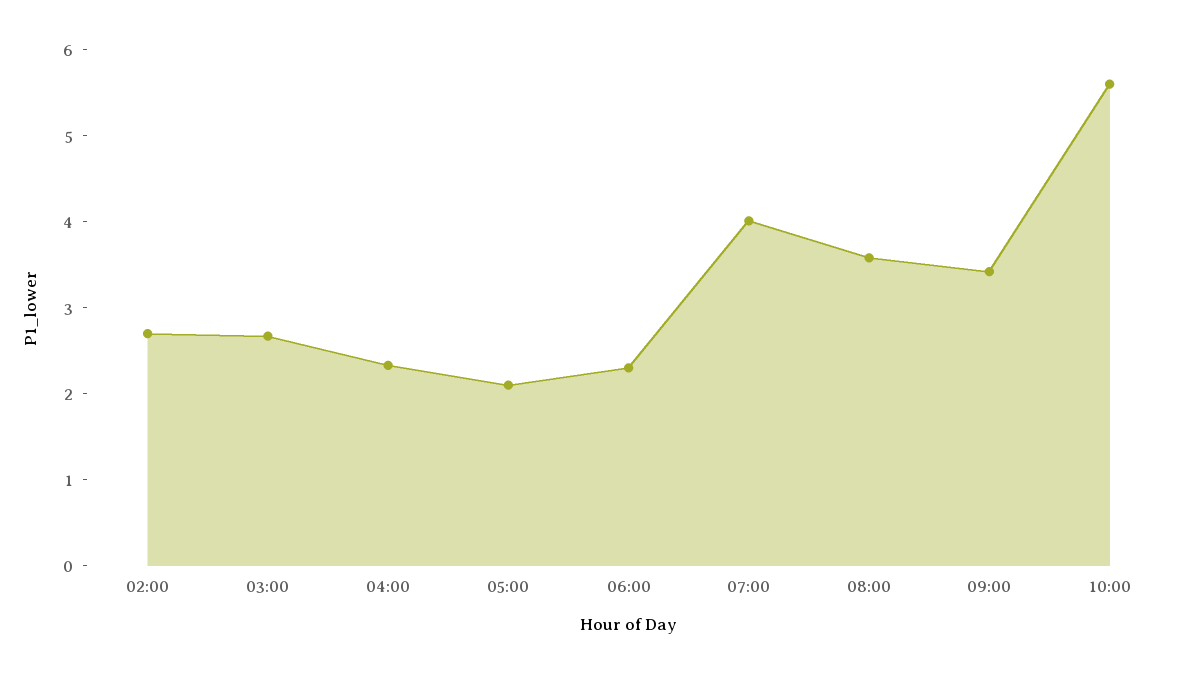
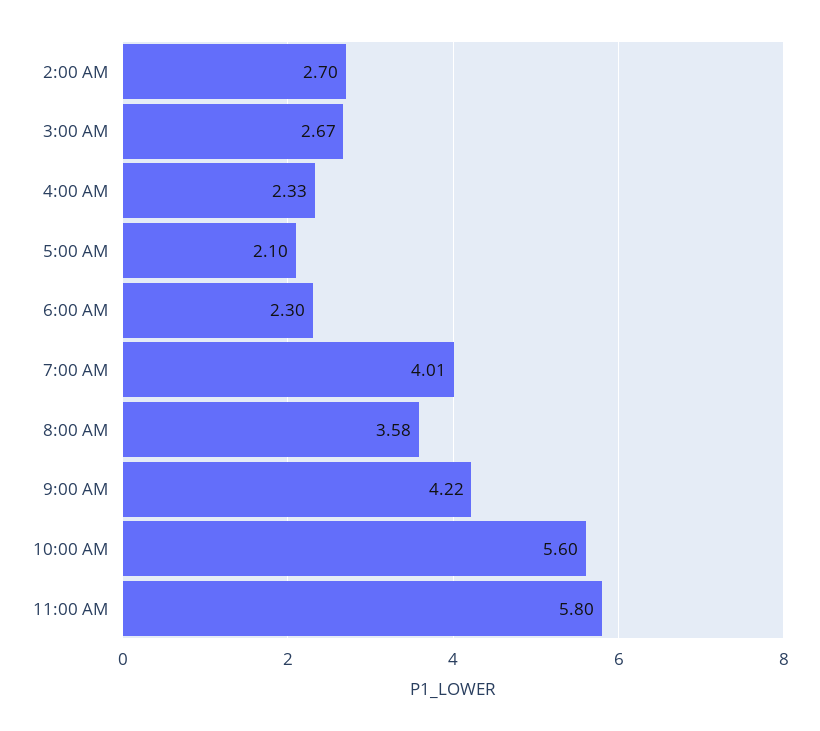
09:00: 3.4 -> 4.22
11:00 AM: none -> 5.8

